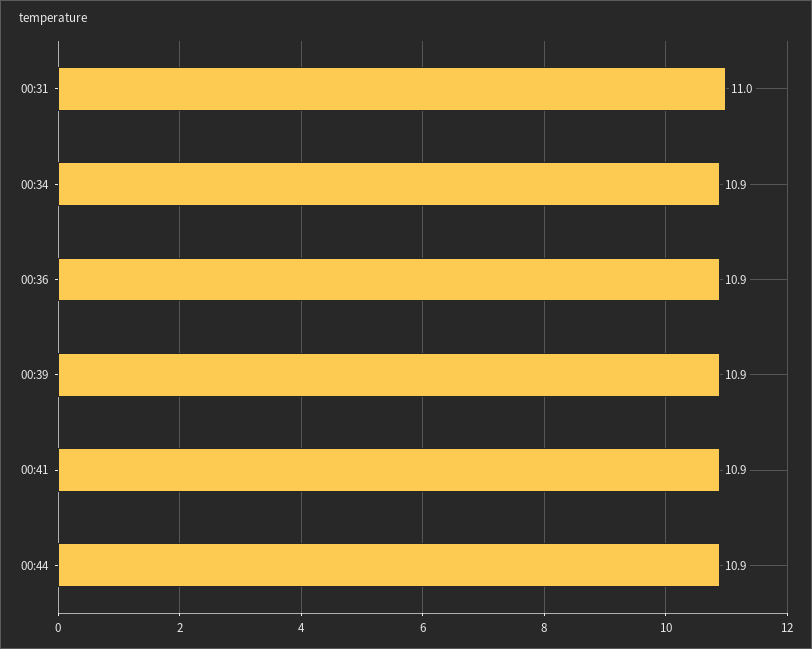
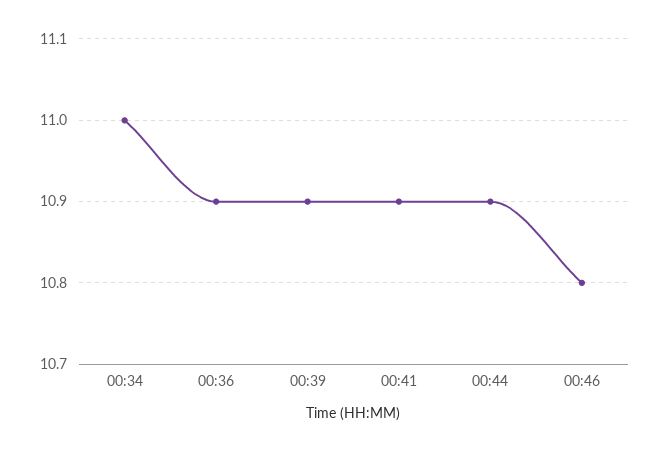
00:31: 11 -> none
00:34: 10.9 -> 11
00:46: none -> 10.8

